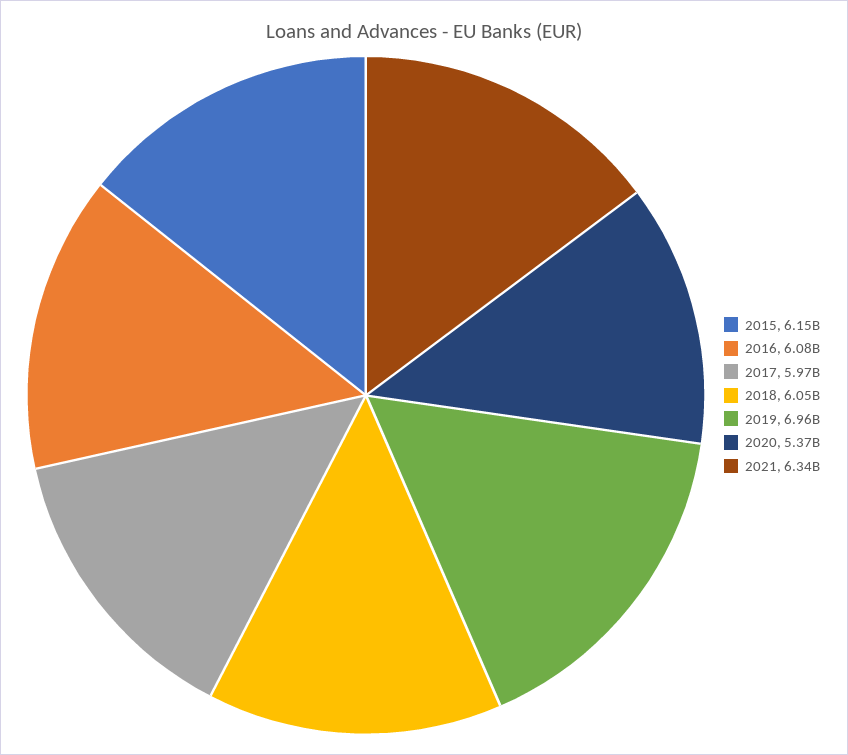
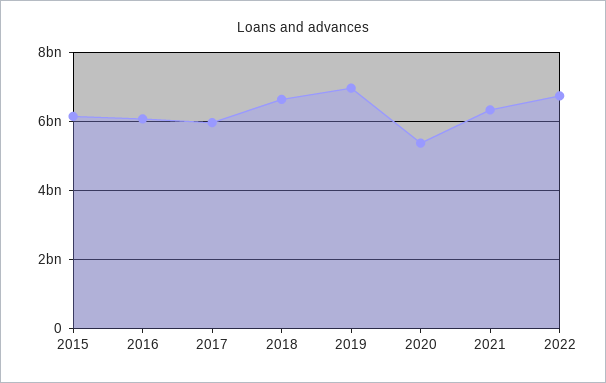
2018: 6050000000 -> 6600000000
2022: none -> 6800000000

